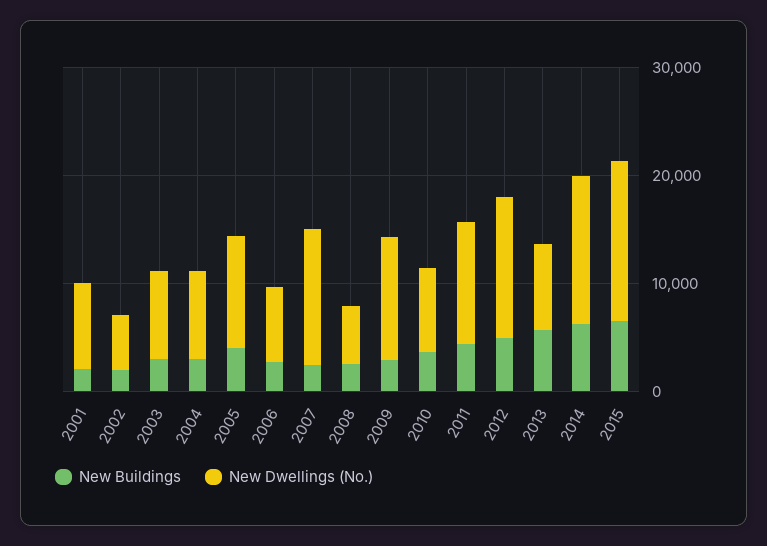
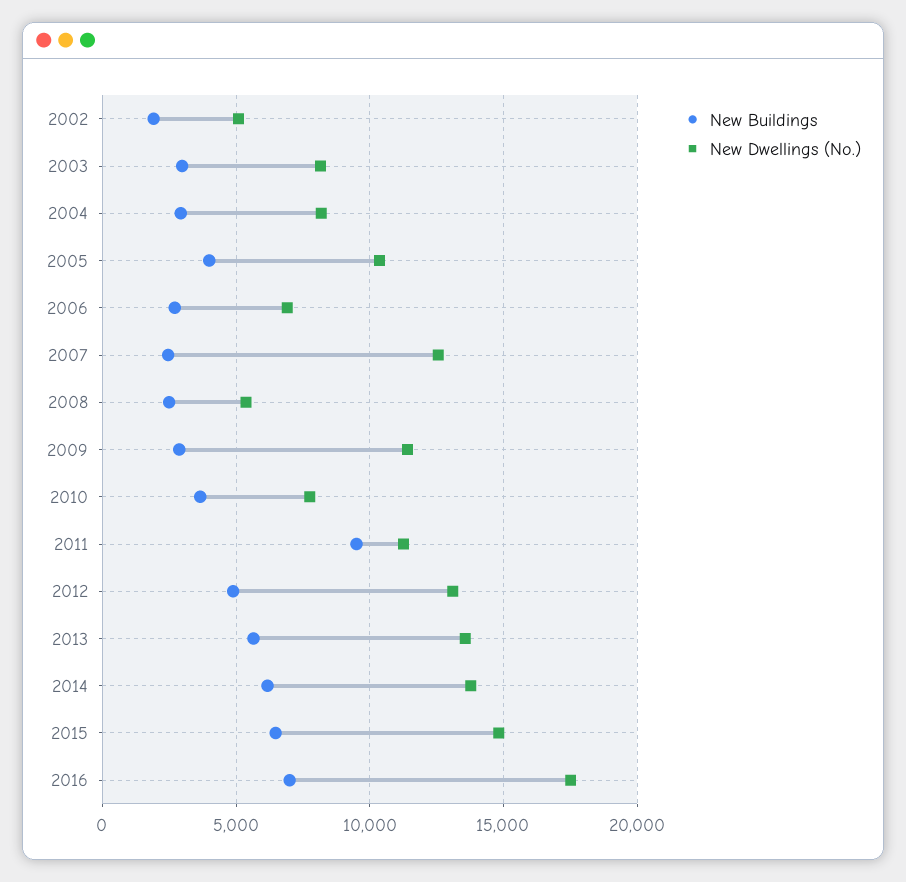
New Buildings, 2001: 2000 -> none
New Dwellings (No.), 2001: 8000 -> none
New Buildings, 2011: 4000 -> 9500
New Dwellings (No.), 2013: 8000 -> 13500
New Buildings, 2016: none -> 7000
New Dwellings (No.), 2016: none -> 17500

